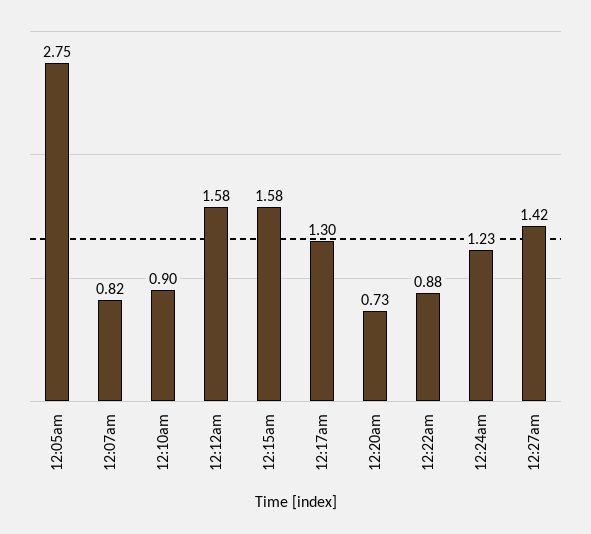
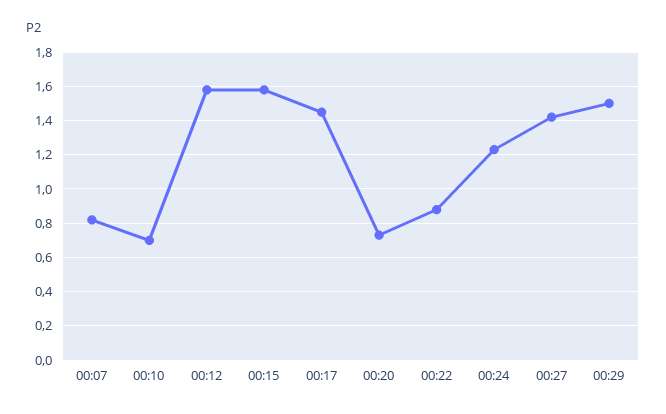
12:05am: 2.75 -> none
12:10am: 0.9 -> 0.7
12:17am: 1.3 -> 1.45
00:29: none -> 1.5

